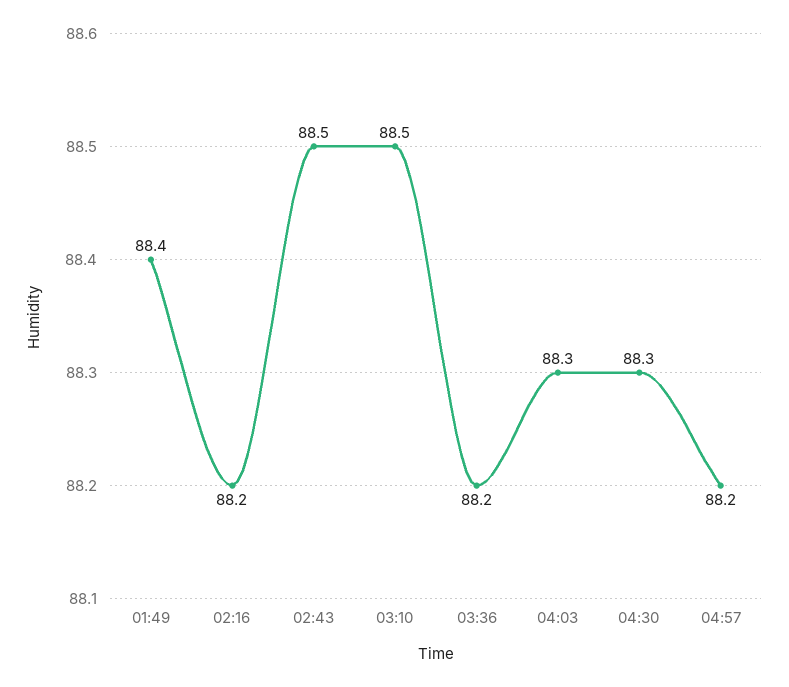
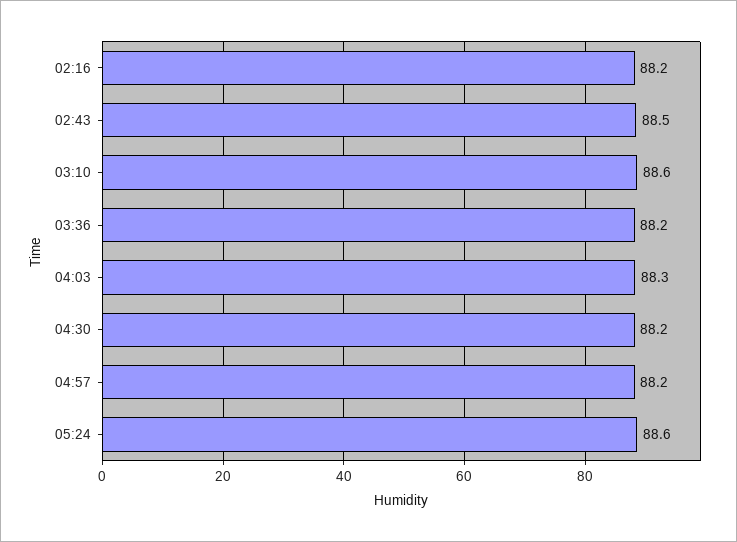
01:49: 88.4 -> none
03:10: 88.5 -> 88.6
04:30: 88.3 -> 88.2
05:24: none -> 88.6

